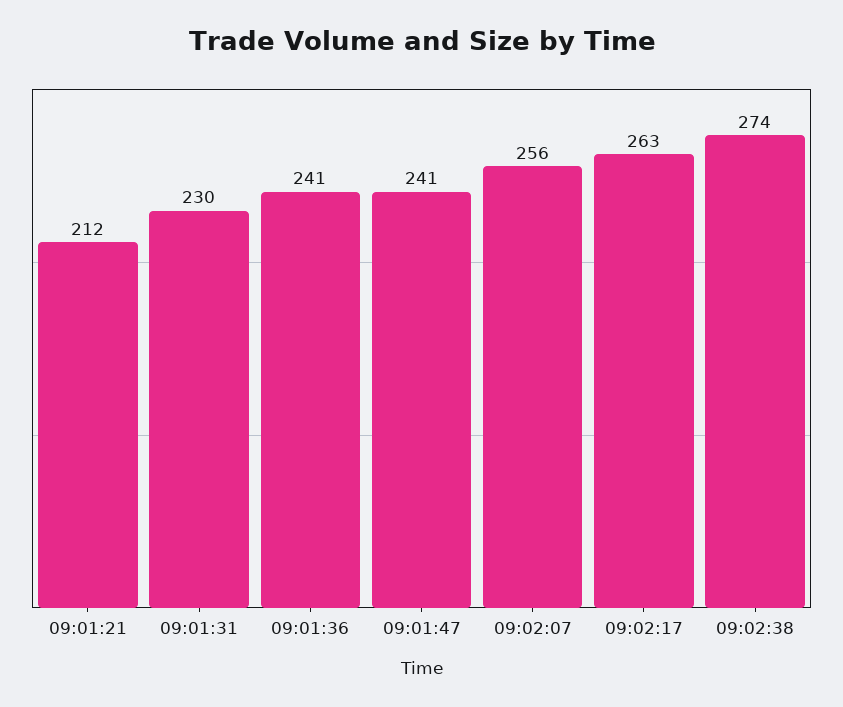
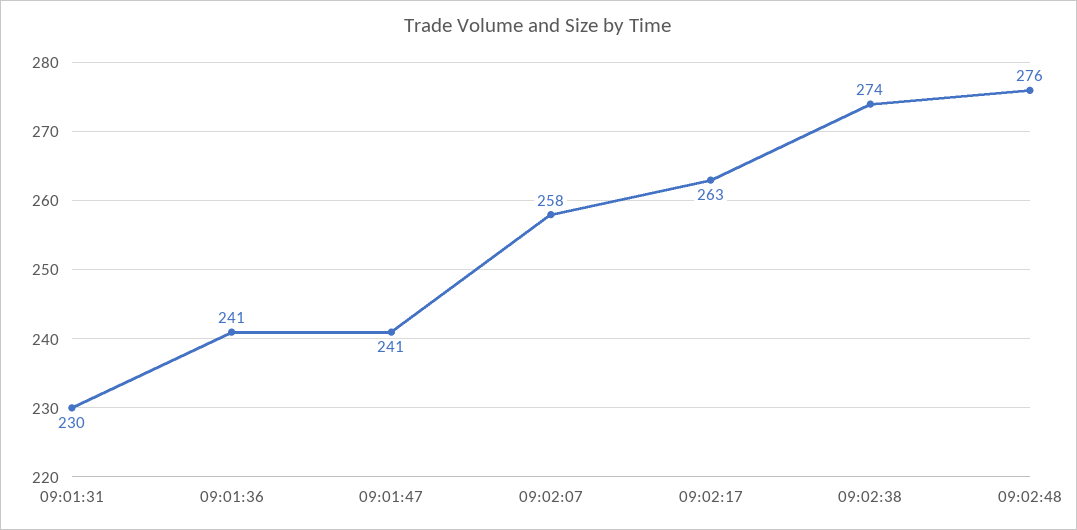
09:01:21: 212 -> none
09:02:07: 256 -> 258
09:02:48: none -> 276

